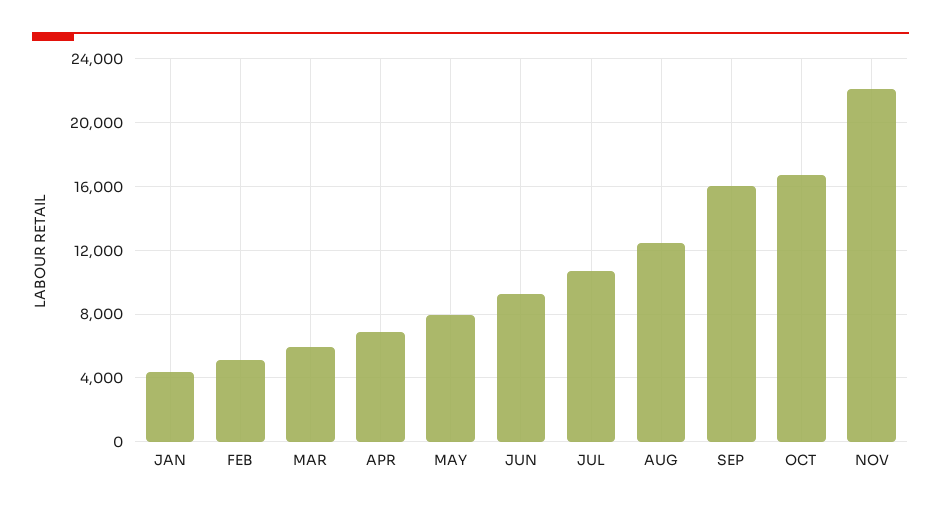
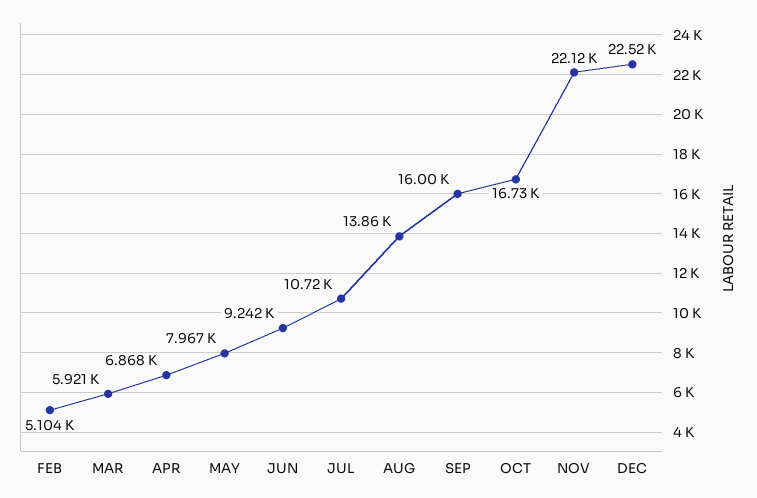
JAN: 4500 -> none
AUG: 12500 -> 13860
DEC: none -> 22520

